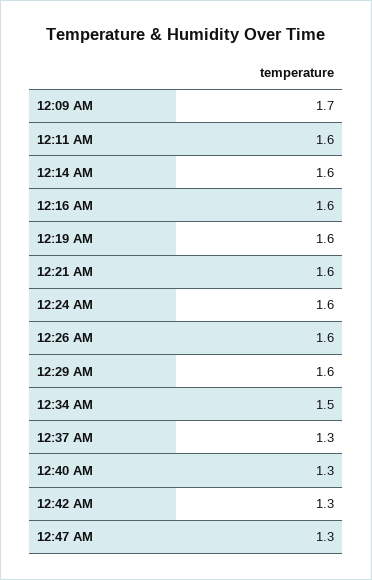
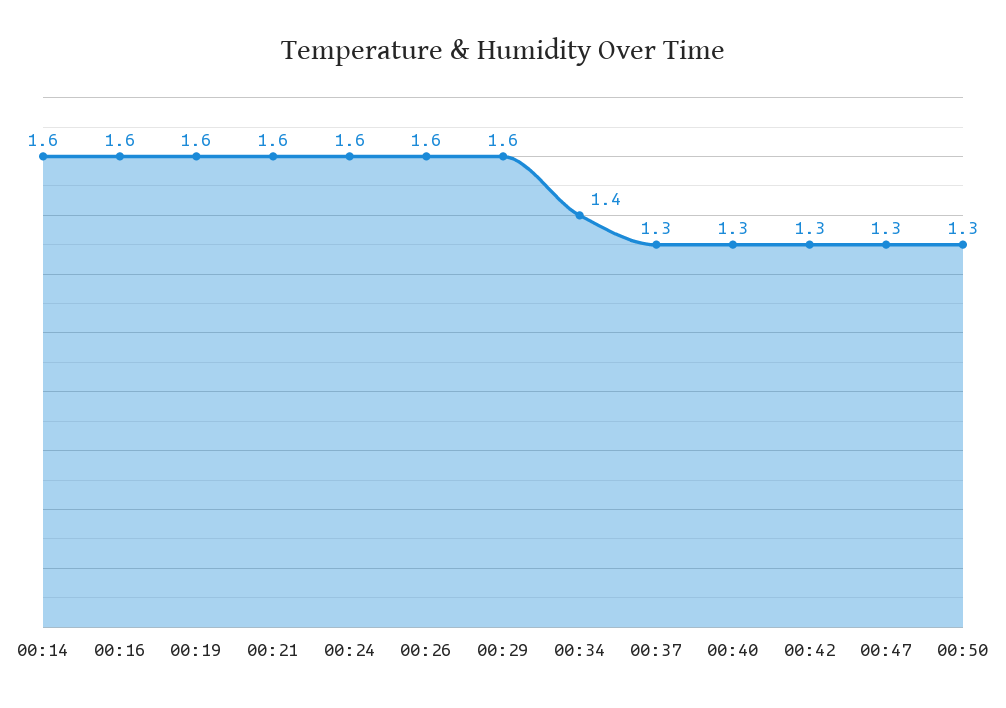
12:09 AM: 1.7 -> none
12:11 AM: 1.6 -> none
12:34 AM: 1.5 -> 1.4
00:50: none -> 1.3

